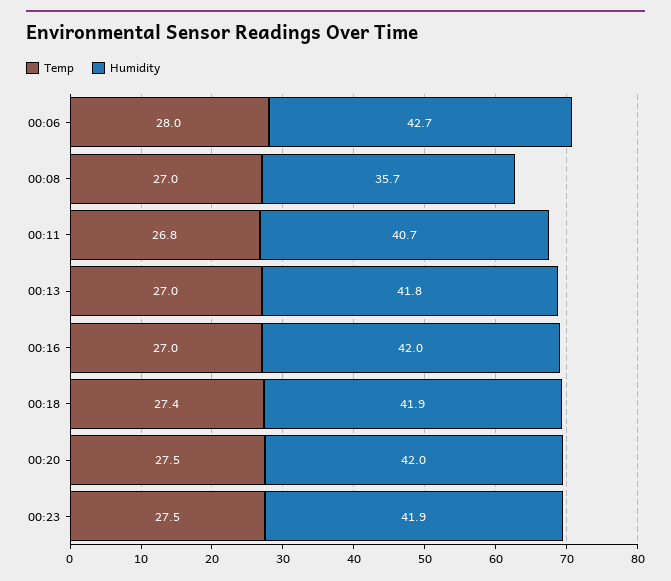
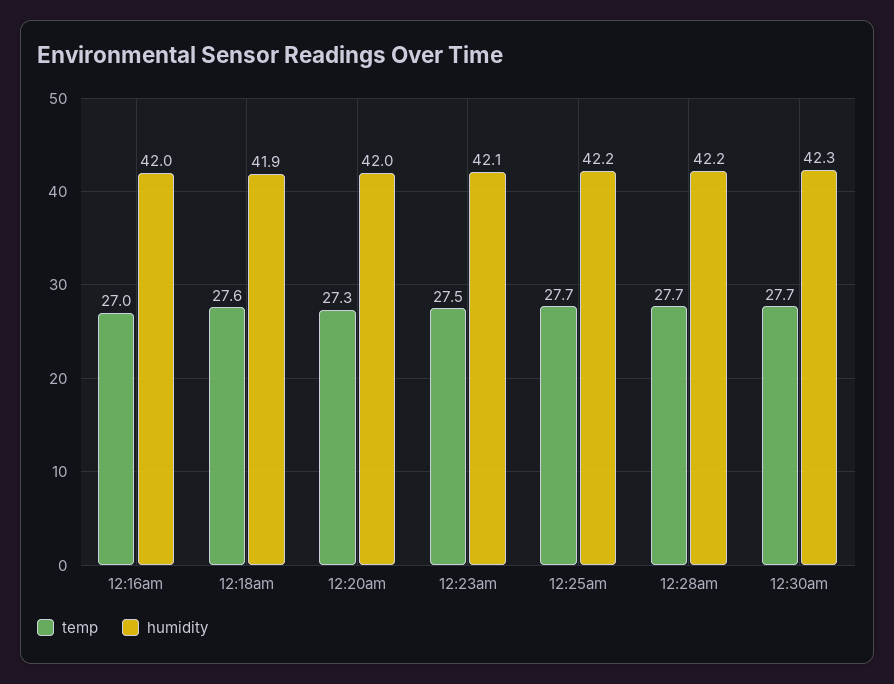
Temp, 00:06: 28 -> none
Humidity, 00:06: 42.7 -> none
Temp, 00:08: 27 -> none
Humidity, 00:08: 35.7 -> none
Temp, 00:11: 26.8 -> none
Humidity, 00:11: 40.7 -> none
Temp, 00:13: 27 -> none
Humidity, 00:13: 41.8 -> none
Temp, 00:18: 27.4 -> 27.6
Temp, 00:20: 27.5 -> 27.3
Humidity, 00:23: 41.9 -> 42.1
Temp, 12:25am: none -> 27.7
Humidity, 12:25am: none -> 42.2
Temp, 12:28am: none -> 27.7
Humidity, 12:28am: none -> 42.2
Temp, 12:30am: none -> 27.7
Humidity, 12:30am: none -> 42.3

